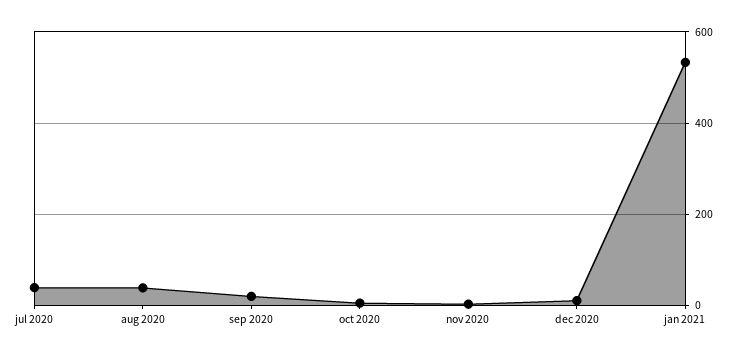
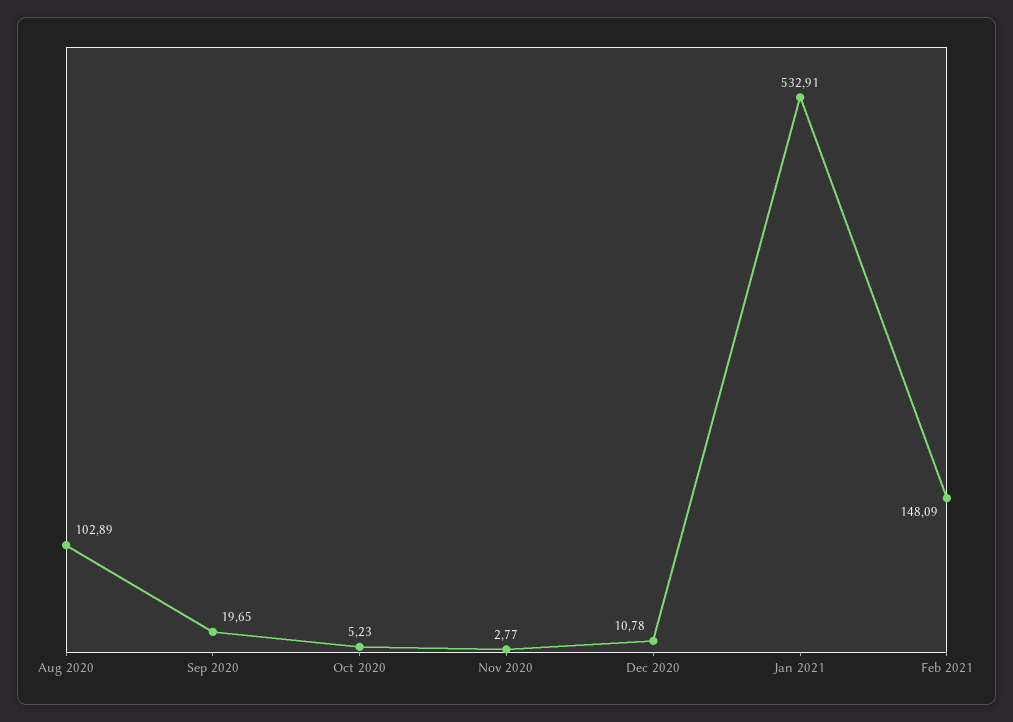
jul 2020: 40 -> none
aug 2020: 40 -> 102.89
Feb 2021: none -> 148.09

